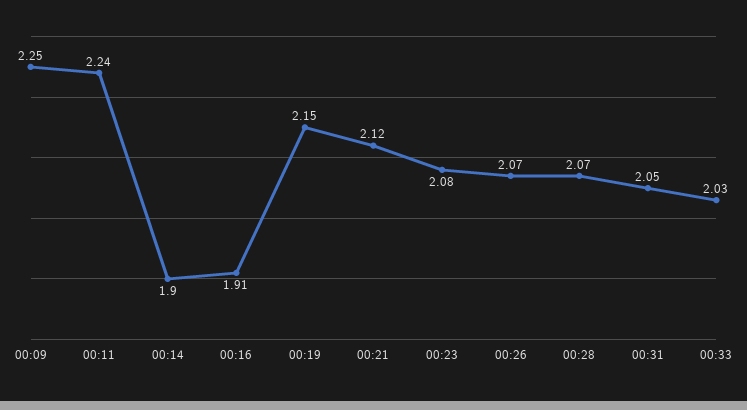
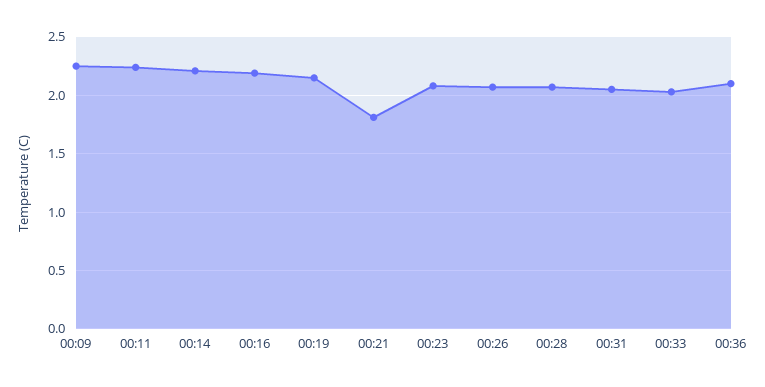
00:14: 1.9 -> 2.2
00:16: 1.91 -> 2.2
00:21: 2.12 -> 1.8
00:36: none -> 2.1

